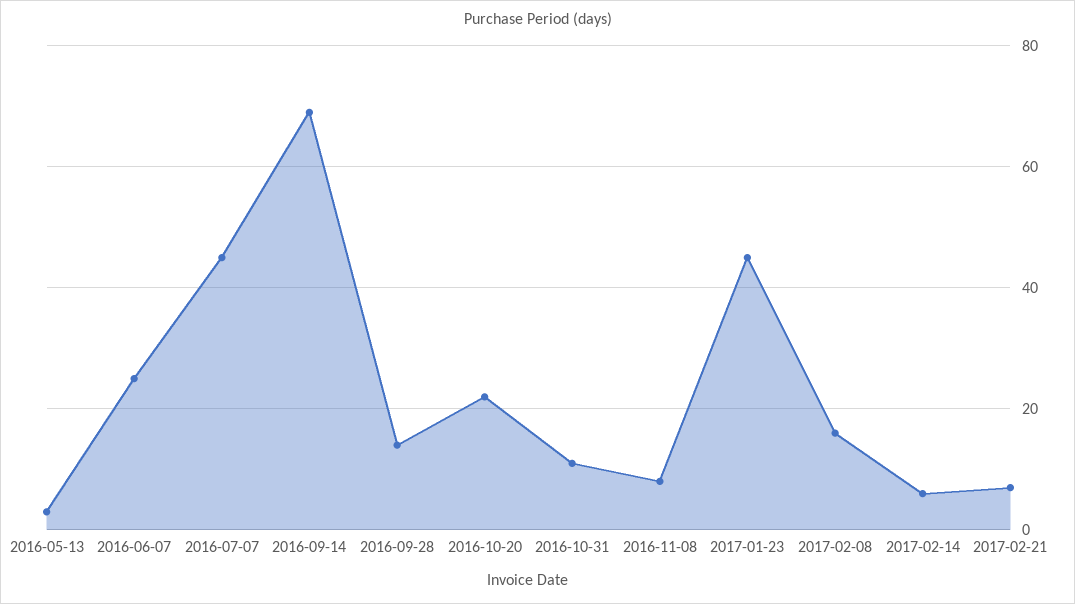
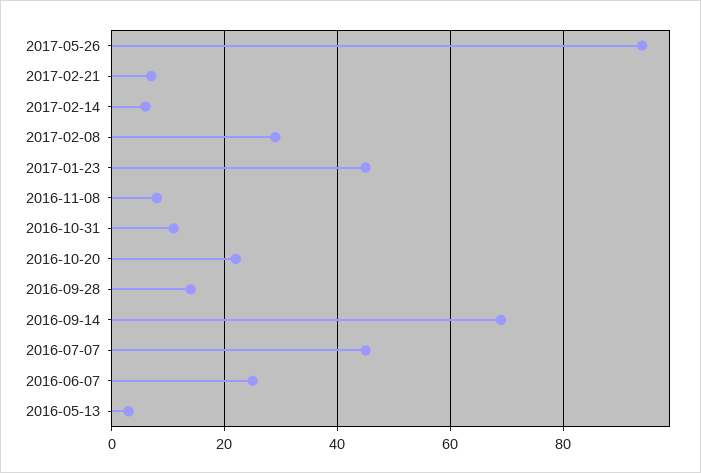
2017-02-08: 15 -> 30
2017-05-26: none -> 95

